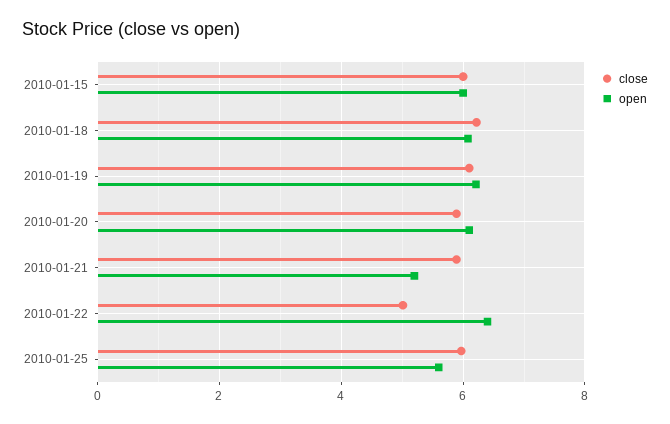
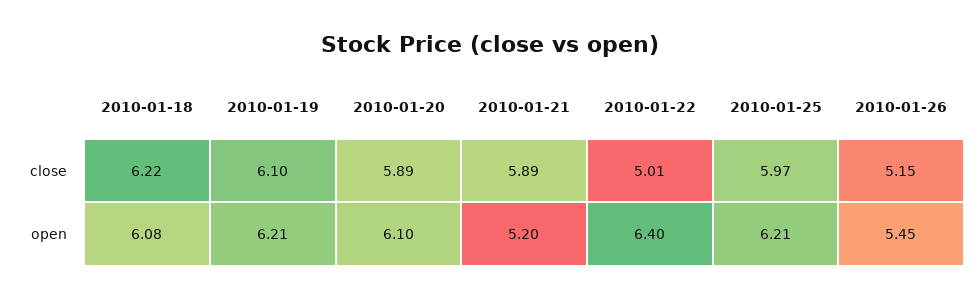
close, 2010-01-15: 6 -> none
open, 2010-01-15: 6 -> none
open, 2010-01-25: 5.6 -> 6.21
close, 2010-01-26: none -> 5.15
open, 2010-01-26: none -> 5.45

